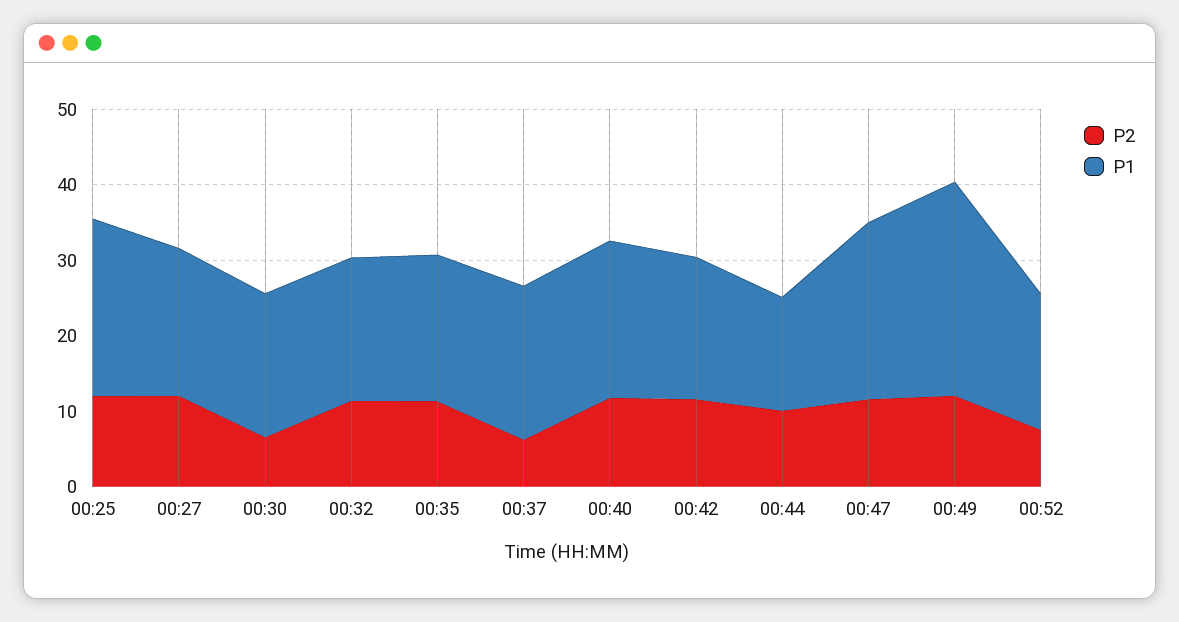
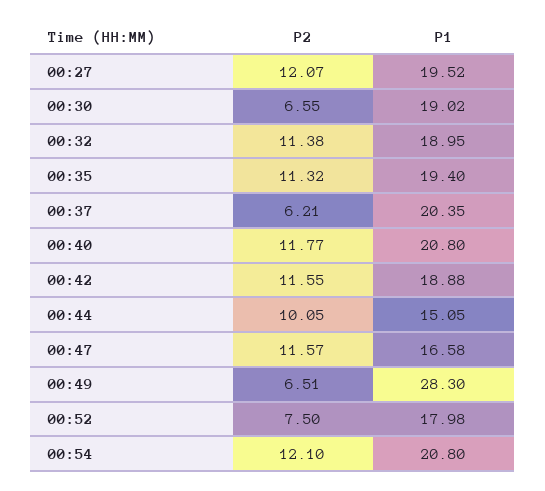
P2, 00:25: 12 -> none
P1, 00:25: 24 -> none
P1, 00:47: 24 -> 16.58
P2, 00:49: 12 -> 6.51
P2, 00:54: none -> 12.1
P1, 00:54: none -> 20.8

